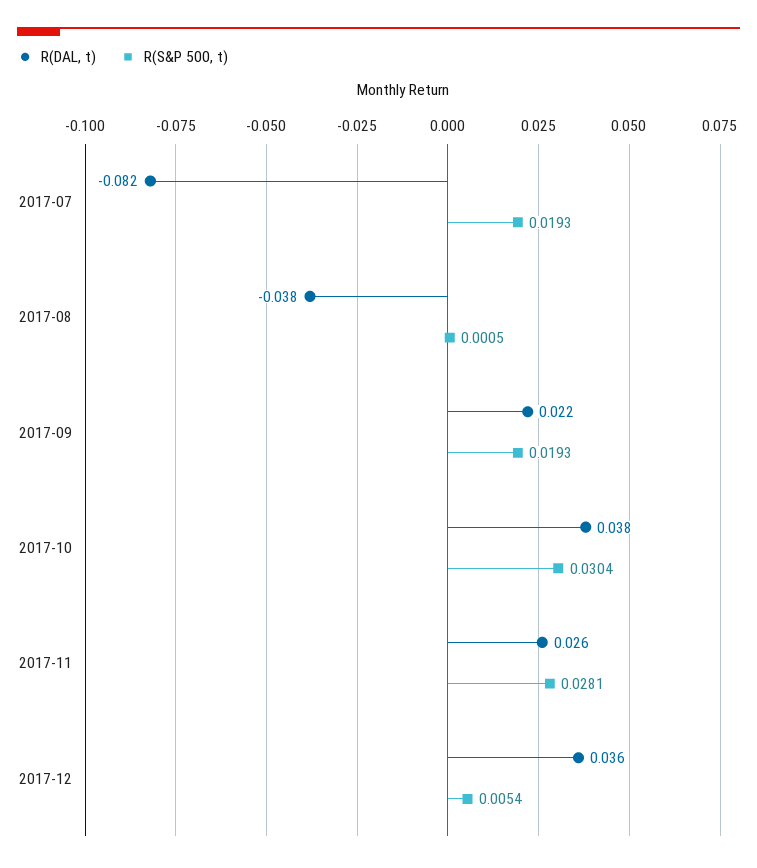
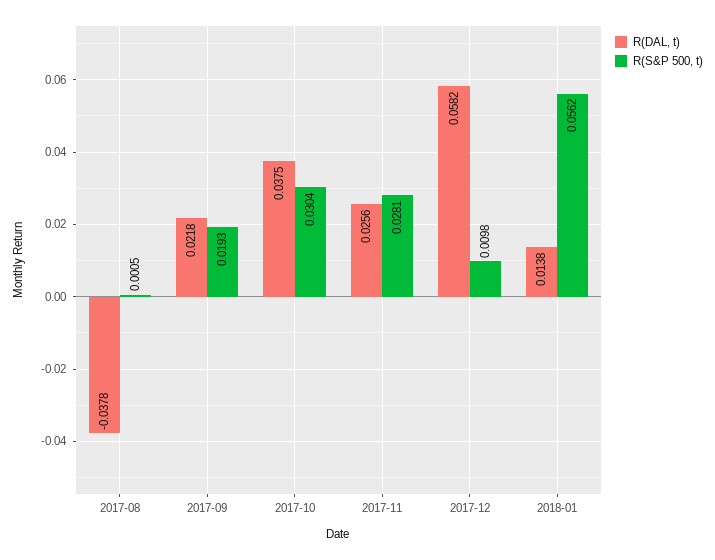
R(DAL, t), 2017-07: -0.082 -> none
R(S&P 500, t), 2017-07: 0.0193 -> none
R(DAL, t), 2017-12: 0.036 -> 0.0582
R(S&P 500, t), 2017-12: 0.0054 -> 0.0098
R(DAL, t), 2018-01: none -> 0.0138
R(S&P 500, t), 2018-01: none -> 0.0562

